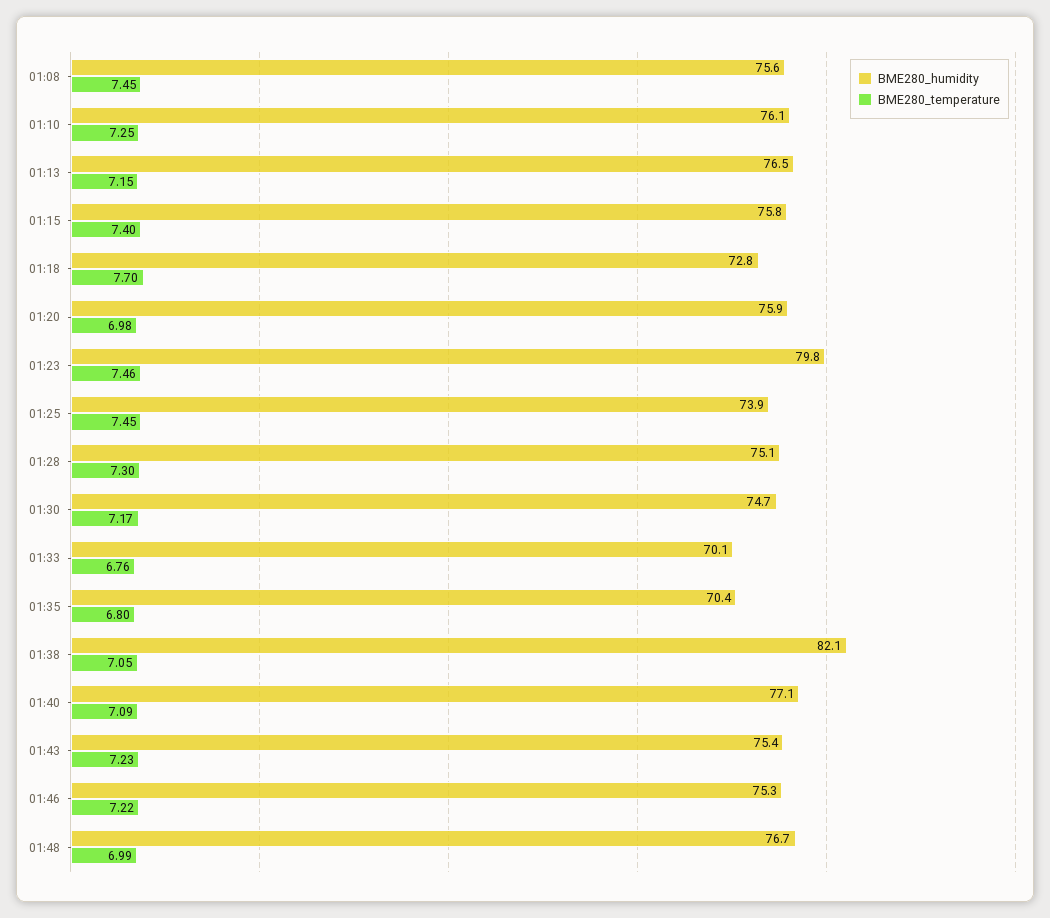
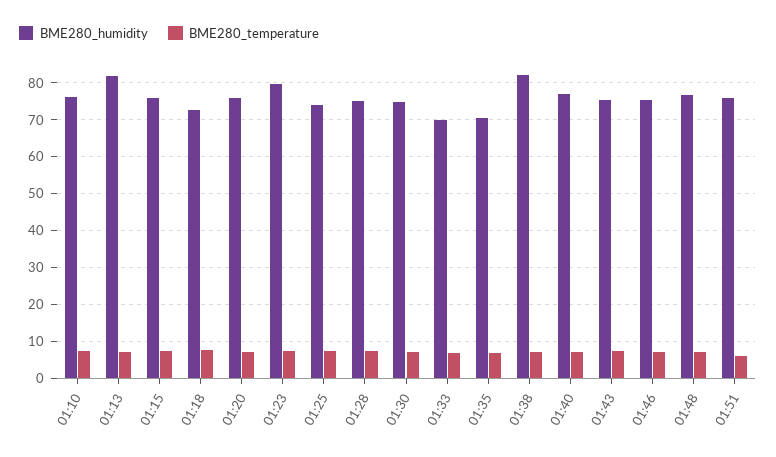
BME280_humidity, 01:08: 75.6 -> none
BME280_temperature, 01:08: 7.45 -> none
BME280_humidity, 01:13: 76.5 -> 82
BME280_humidity, 01:51: none -> 76
BME280_temperature, 01:51: none -> 6

